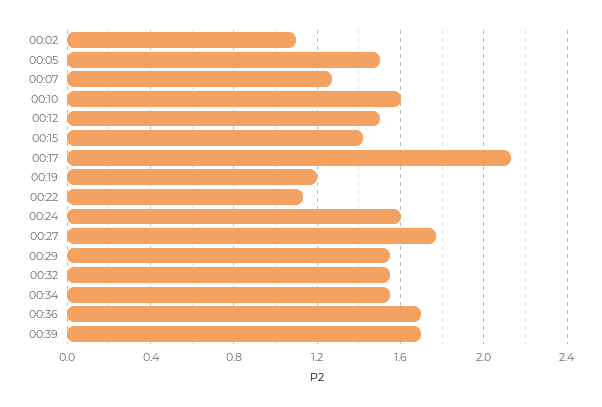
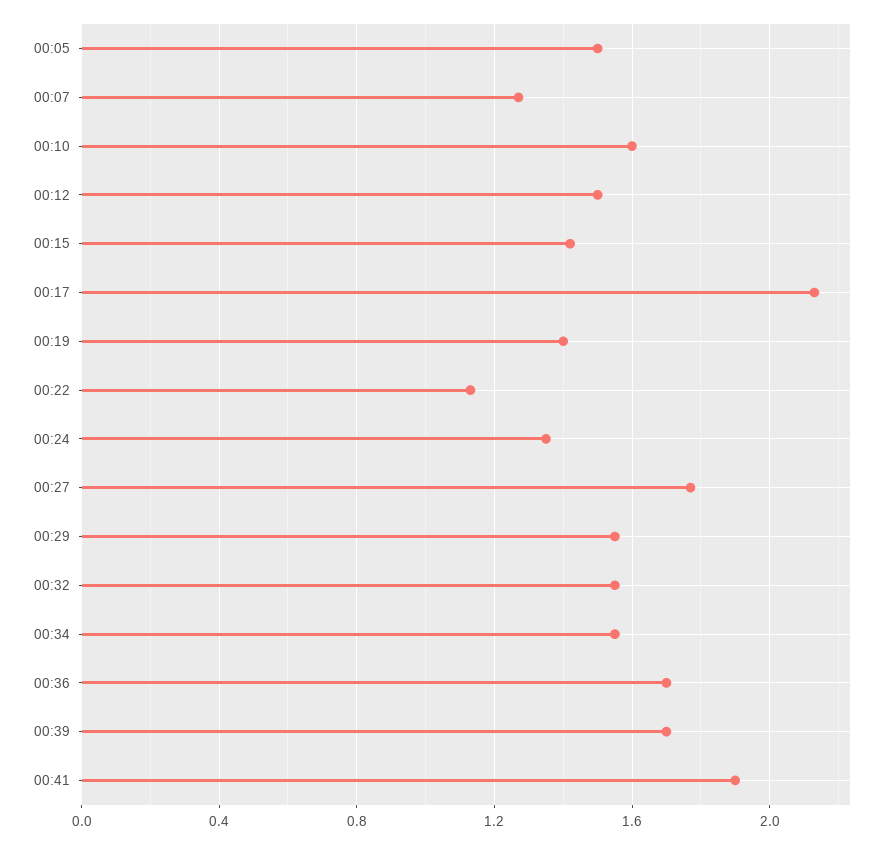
00:02: 1.1 -> none
00:19: 1.2 -> 1.4
00:24: 1.6 -> 1.35
00:41: none -> 1.9

